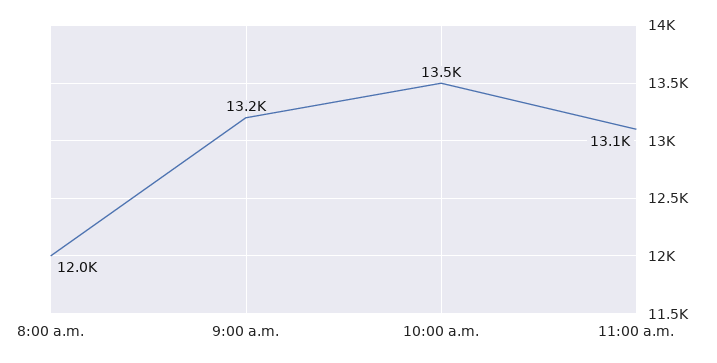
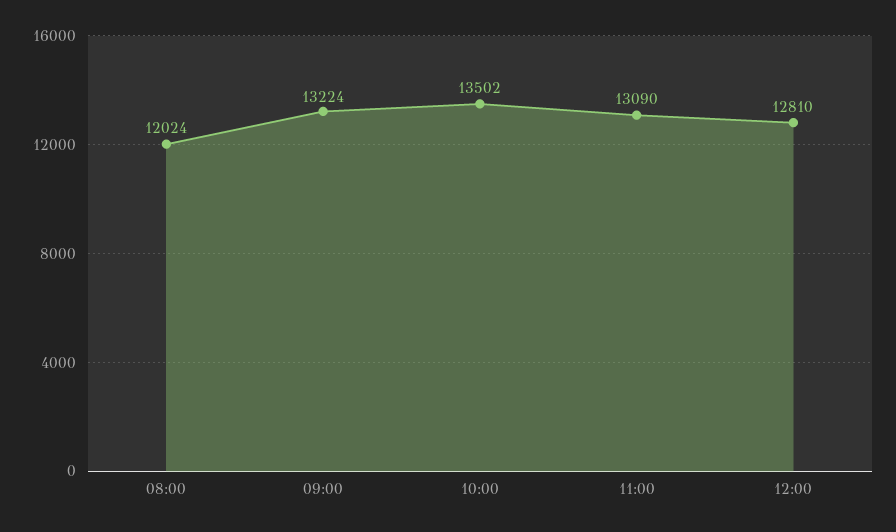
12:00: none -> 12810

